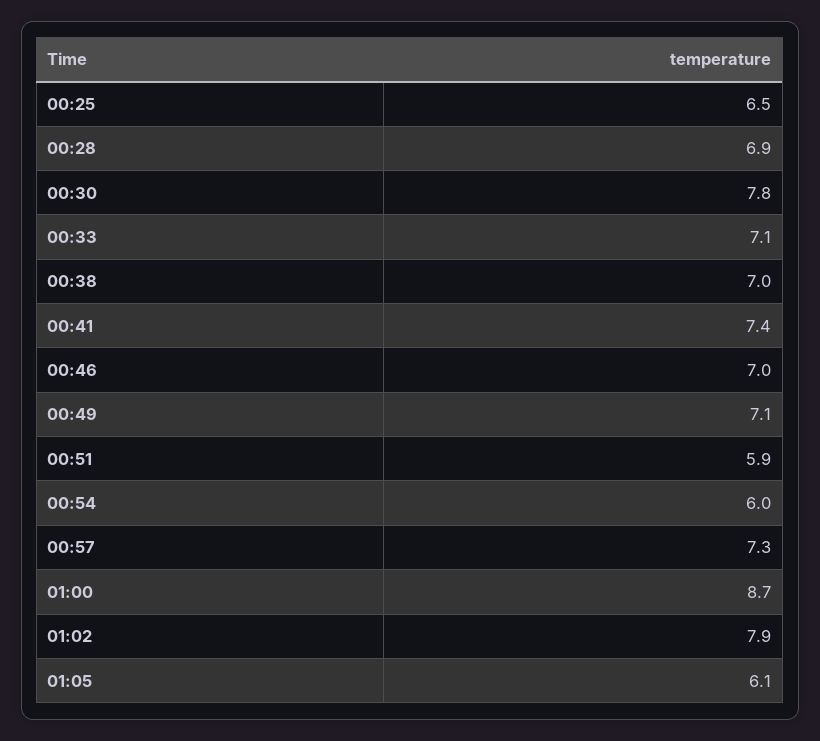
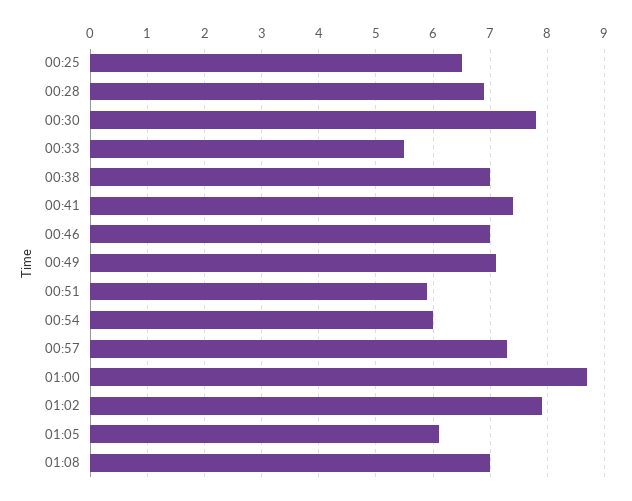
00:33: 7.1 -> 5.5
01:08: none -> 7

